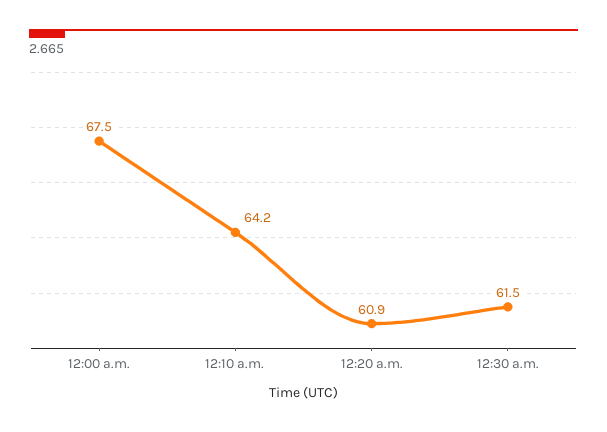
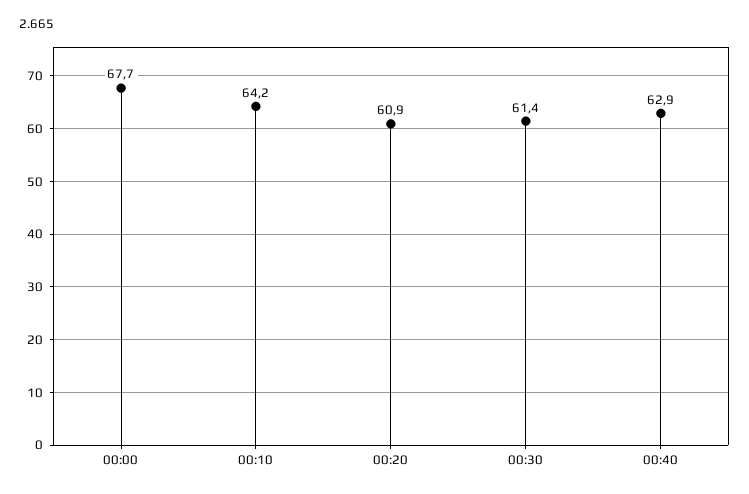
12:00 a.m.: 67.5 -> 67.7
12:30 a.m.: 61.5 -> 61.4
00:40: none -> 62.9

